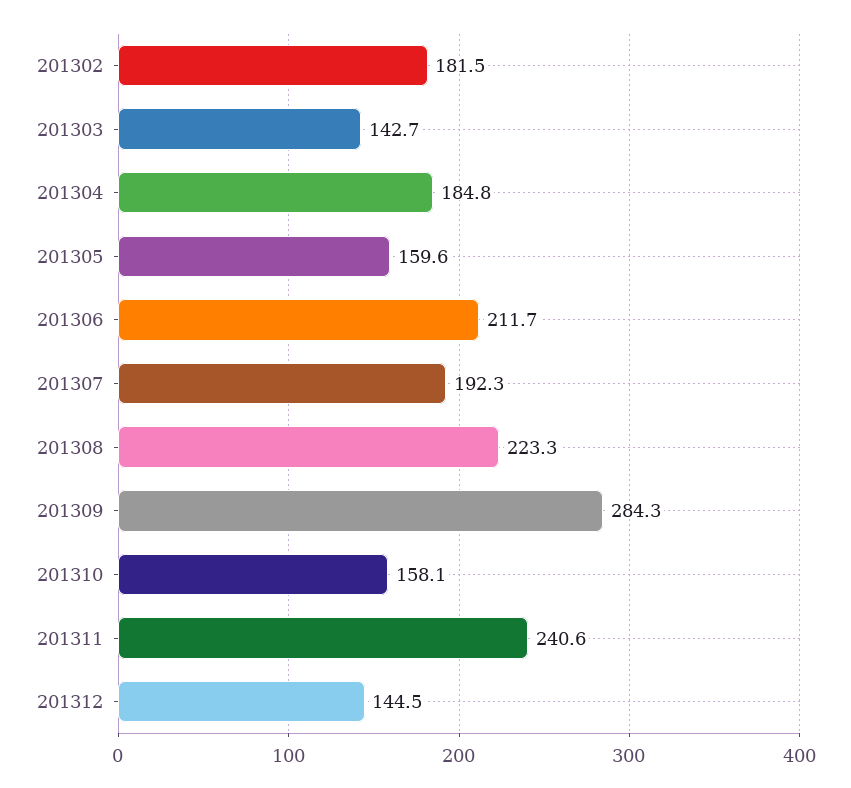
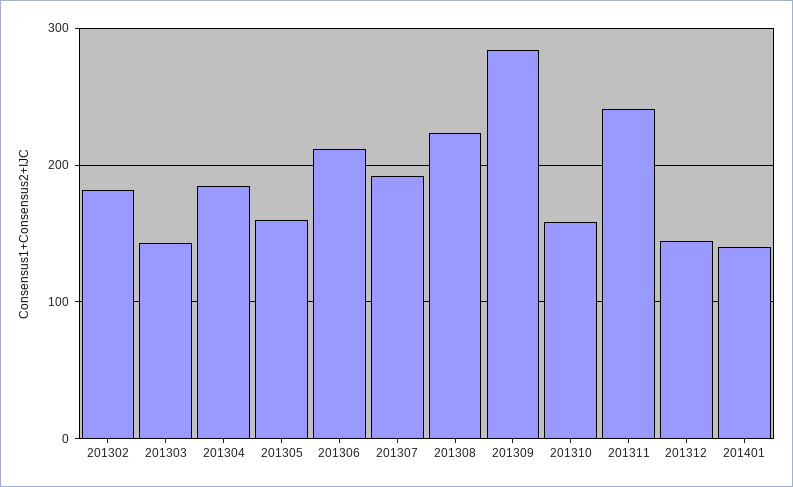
201401: none -> 140

